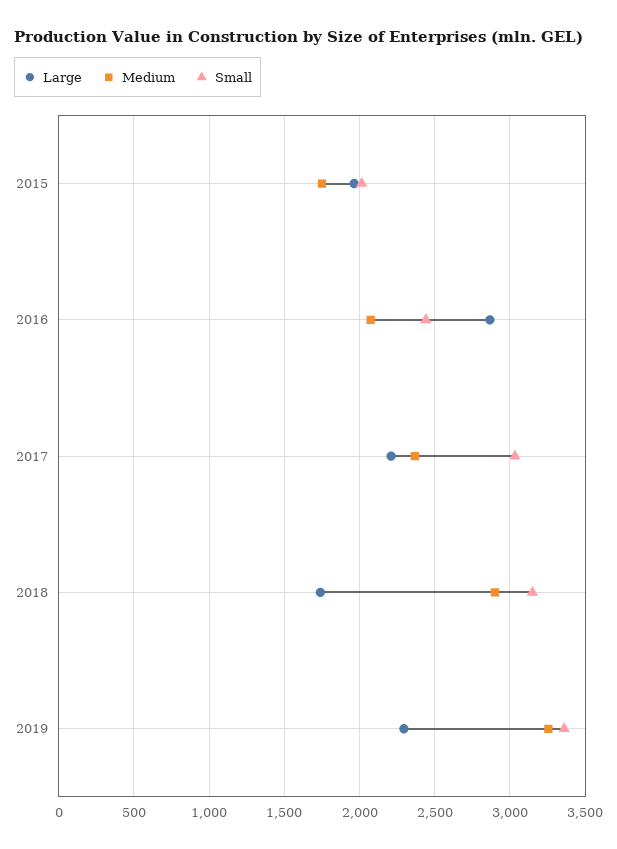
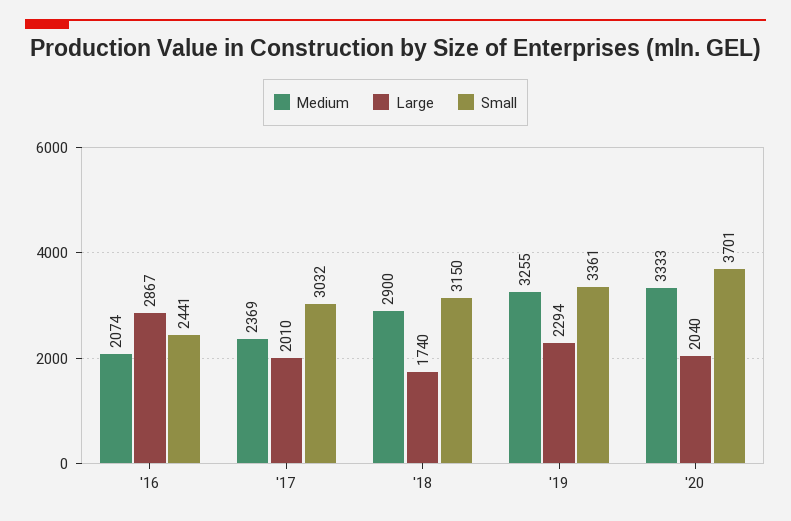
Large, 2015: 1950 -> none
Medium, 2015: 1750 -> none
Small, 2015: 2000 -> none
Large, 2017: 2200 -> 2010
Medium, '20: none -> 3333
Large, '20: none -> 2040
Small, '20: none -> 3701

